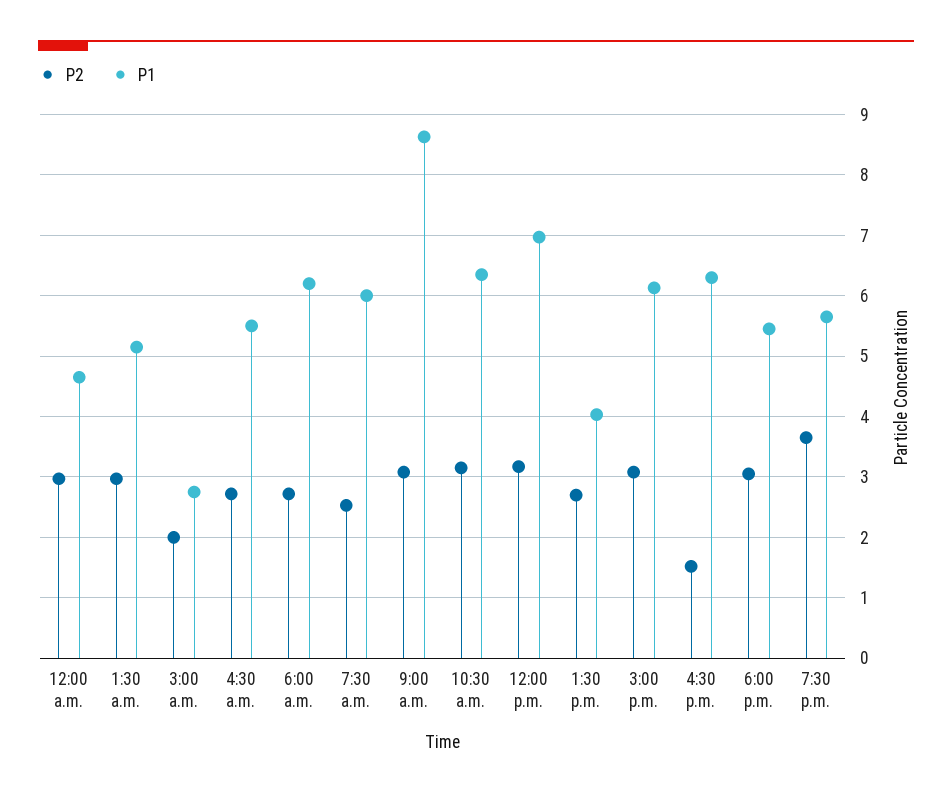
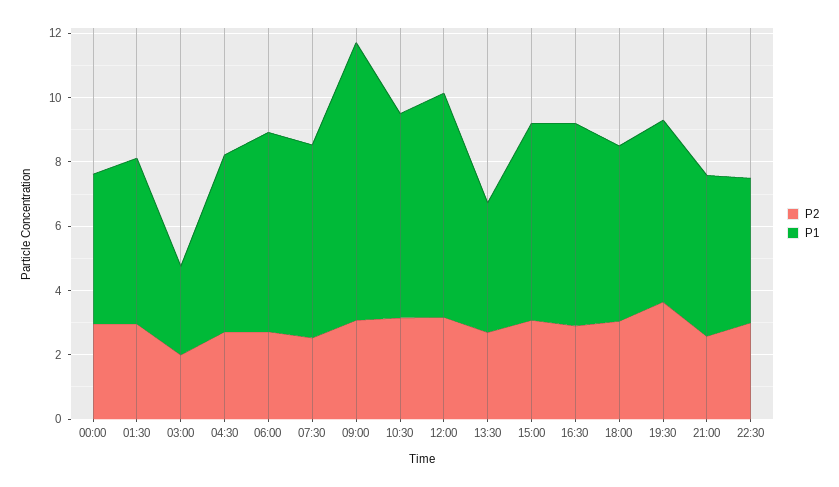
P2, 4:30 p.m.: 1.5 -> 3
P2, 21:00: none -> 2.5
P1, 21:00: none -> 5
P2, 22:30: none -> 3
P1, 22:30: none -> 4.5

